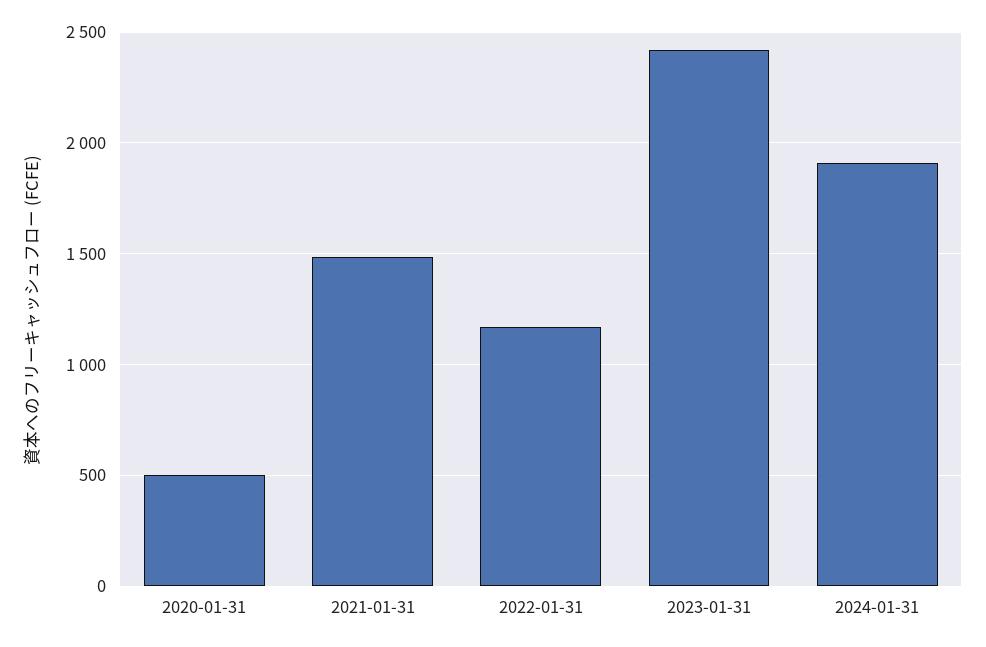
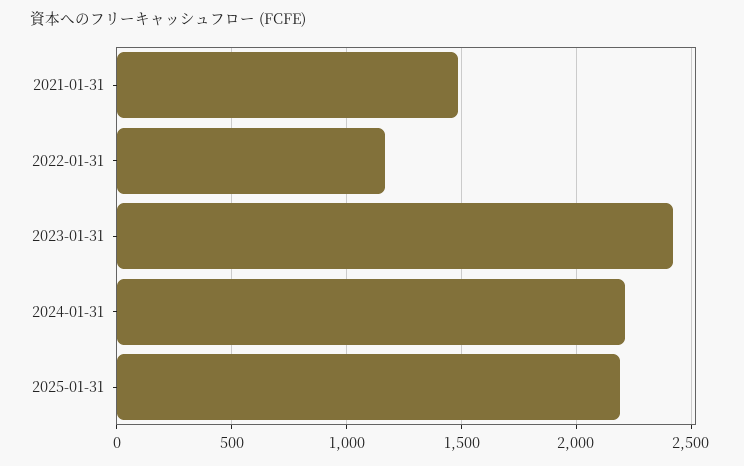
2020-01-31: 500 -> none
2024-01-31: 1900 -> 2200
2025-01-31: none -> 2200

